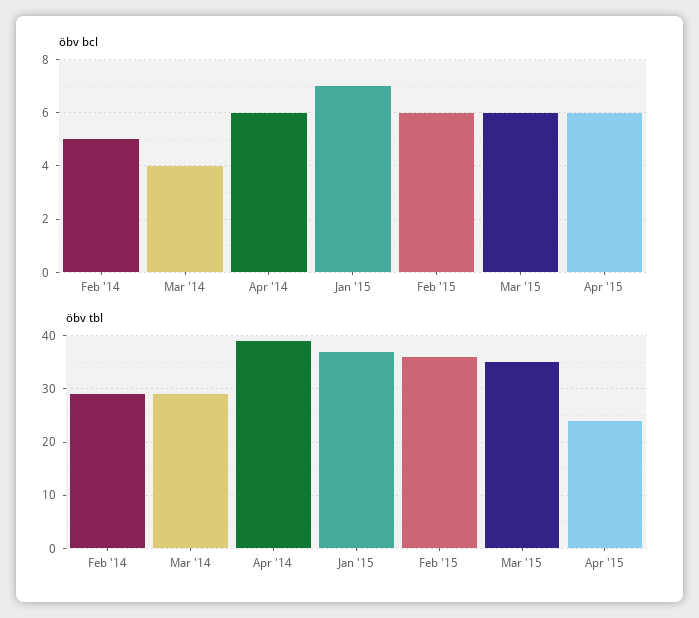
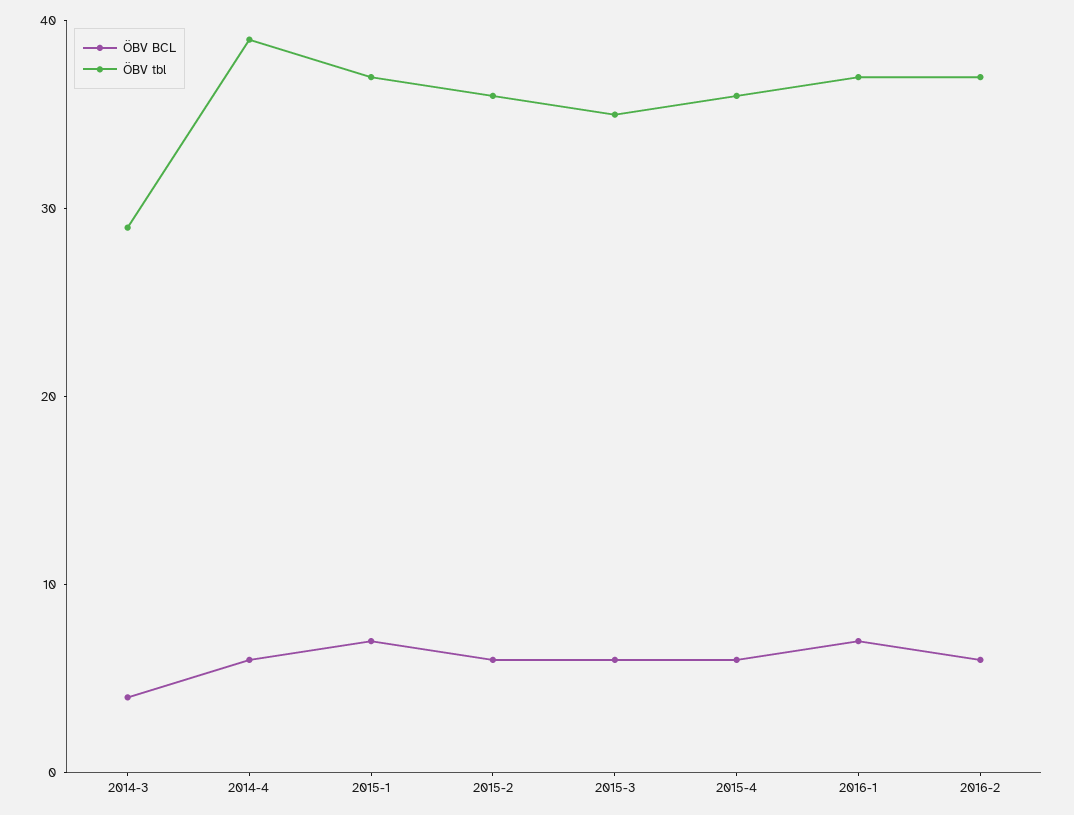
öbv bcl, Feb '14: 5 -> none
öbv tbl, Feb '14: 30 -> none
öbv tbl, Apr '15: 25 -> 36
öbv bcl, 2016-1: none -> 7
öbv tbl, 2016-1: none -> 37
öbv bcl, 2016-2: none -> 6
öbv tbl, 2016-2: none -> 37

